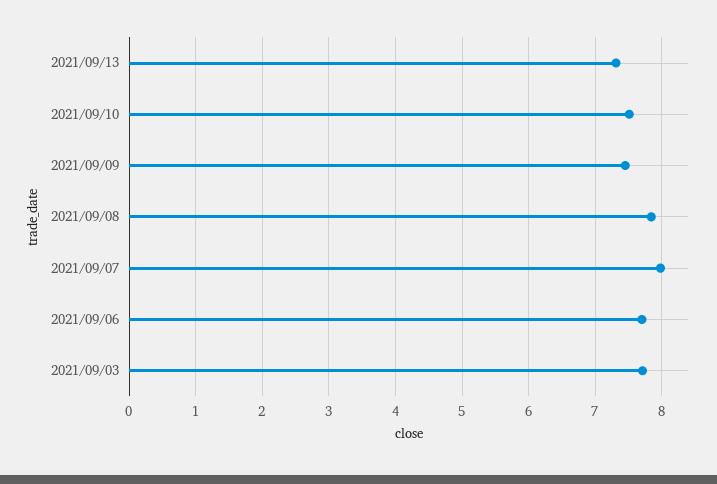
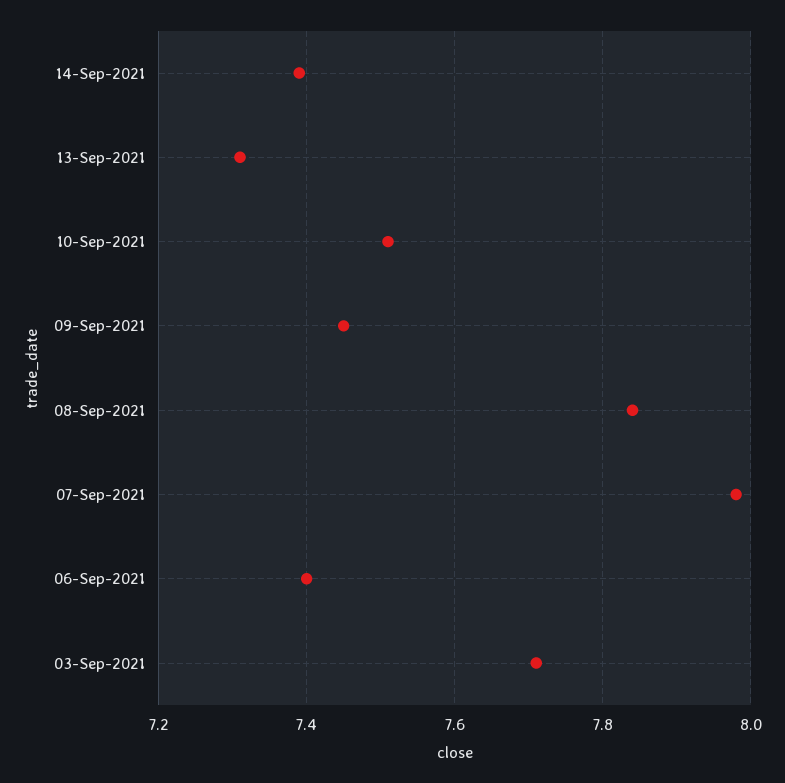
2021/09/06: 7.7 -> 7.4
14-Sep-2021: none -> 7.4

